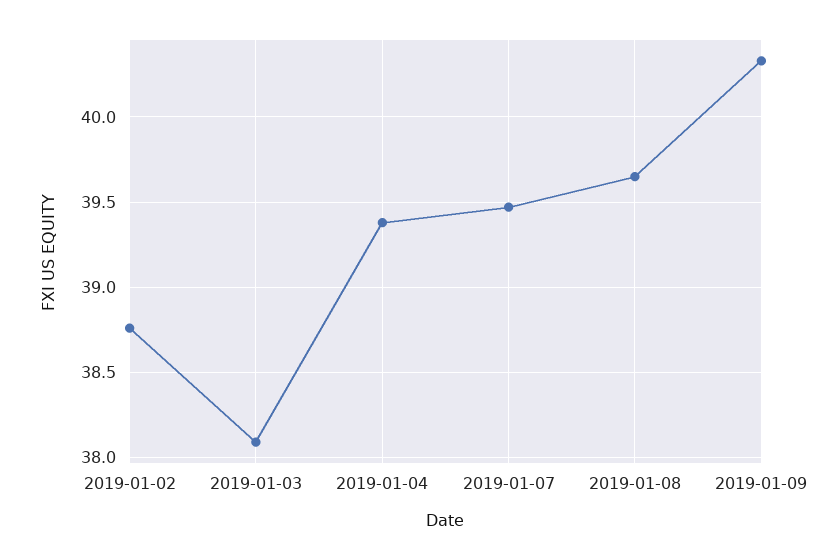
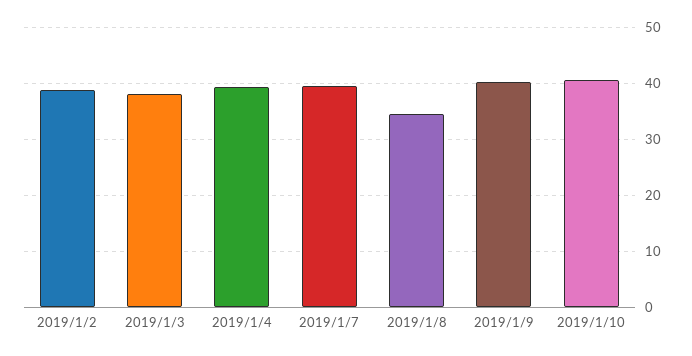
2019-01-08: 39.65 -> 34
2019/1/10: none -> 40

